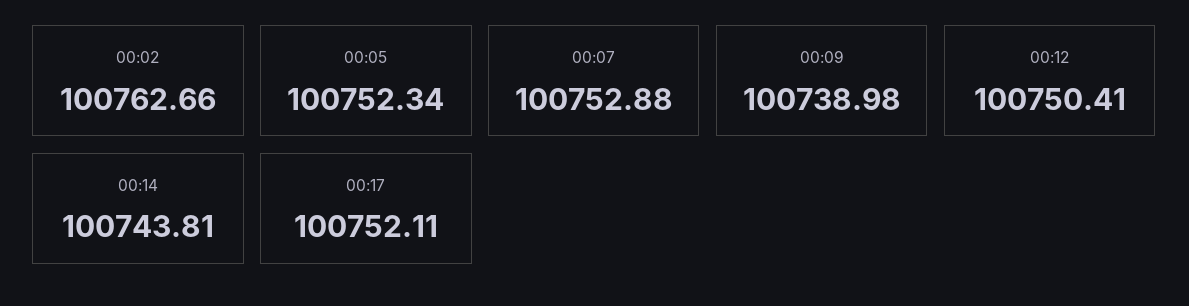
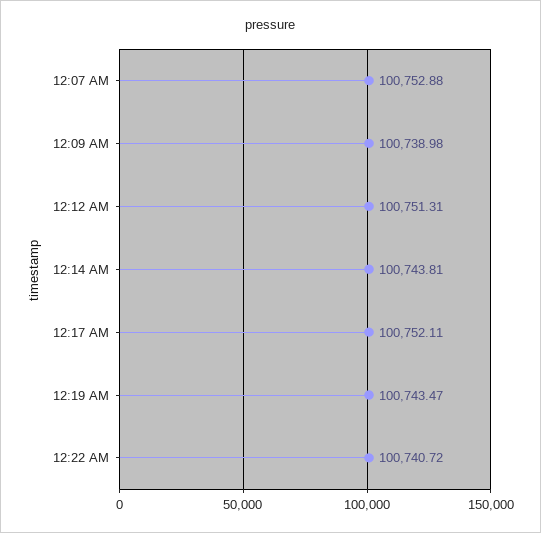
00:02: 100762.66 -> none
00:05: 100752.34 -> none
00:12: 100750.41 -> 100751.31
12:19 AM: none -> 100743.47
12:22 AM: none -> 100740.72

